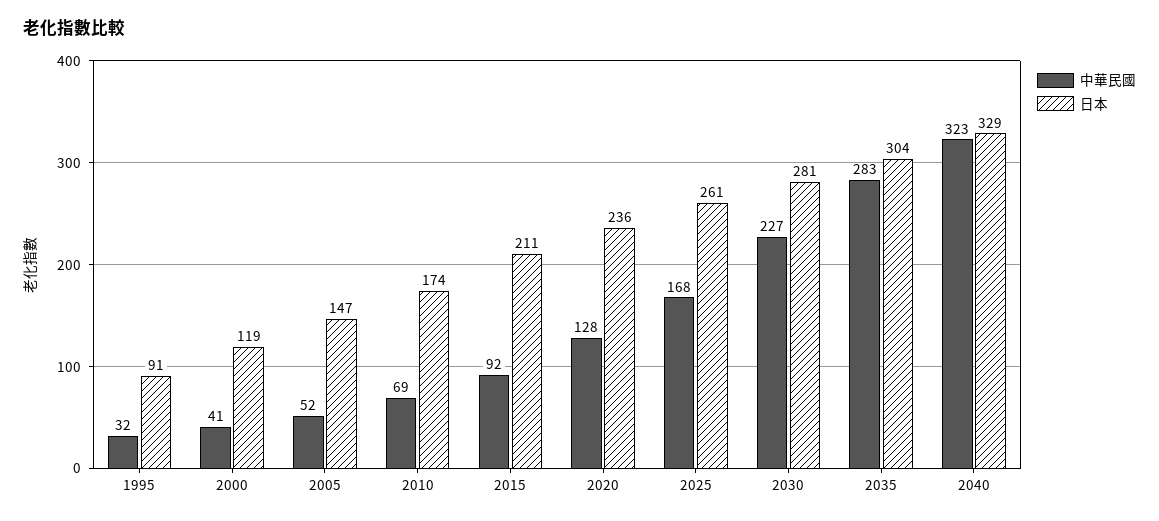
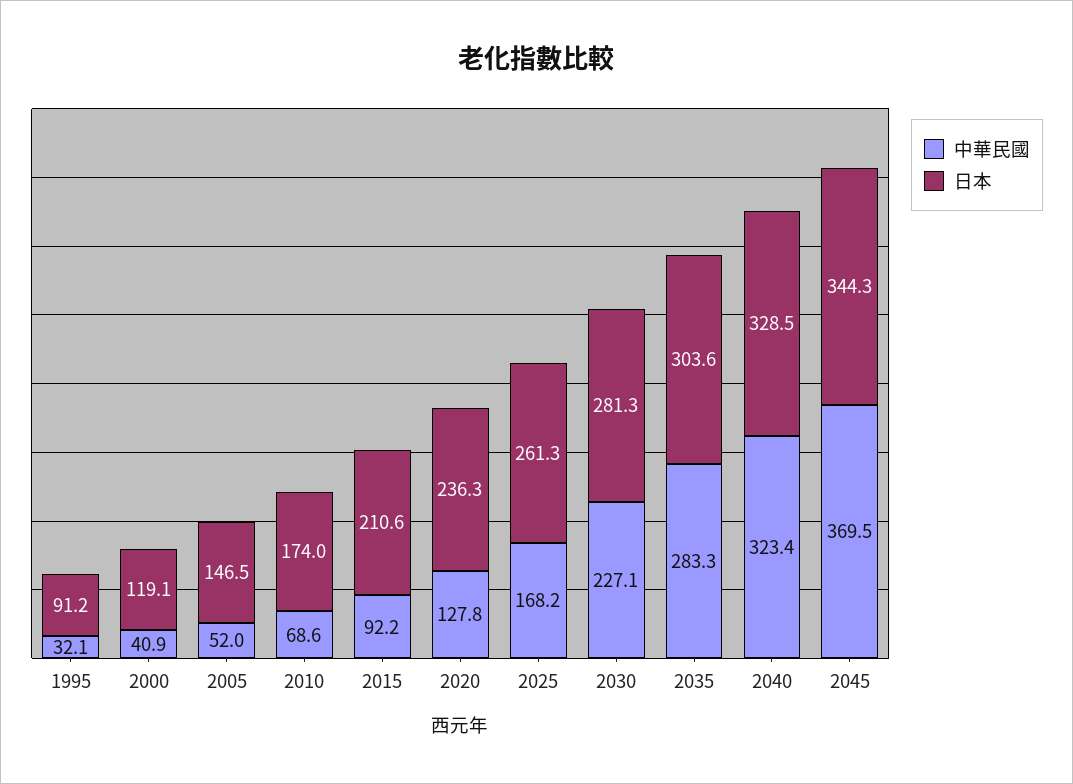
中華民國, 2045: none -> 369.5
日本, 2045: none -> 344.3

